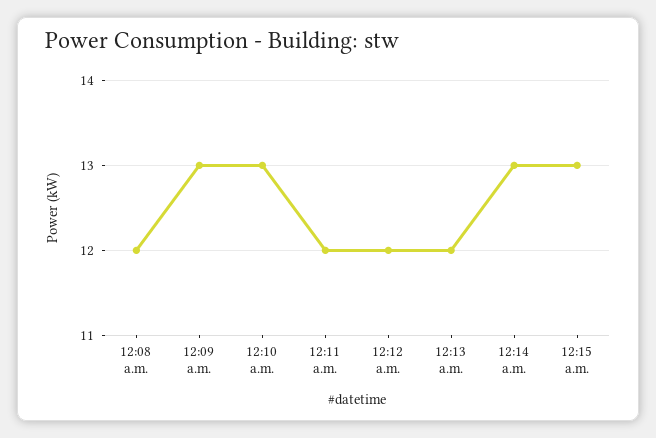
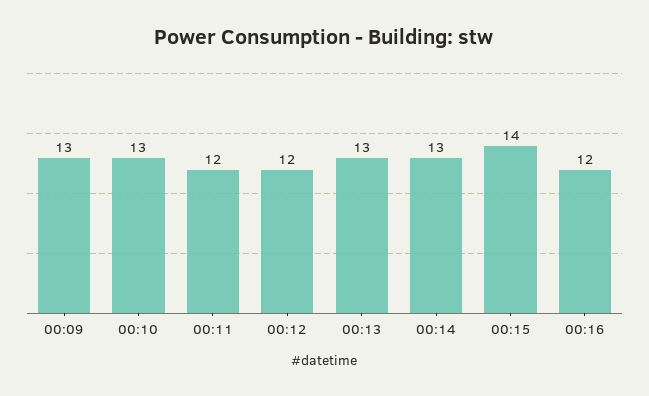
12:08 a.m.: 12 -> none
12:13 a.m.: 12 -> 13
12:15 a.m.: 13 -> 14
00:16: none -> 12

